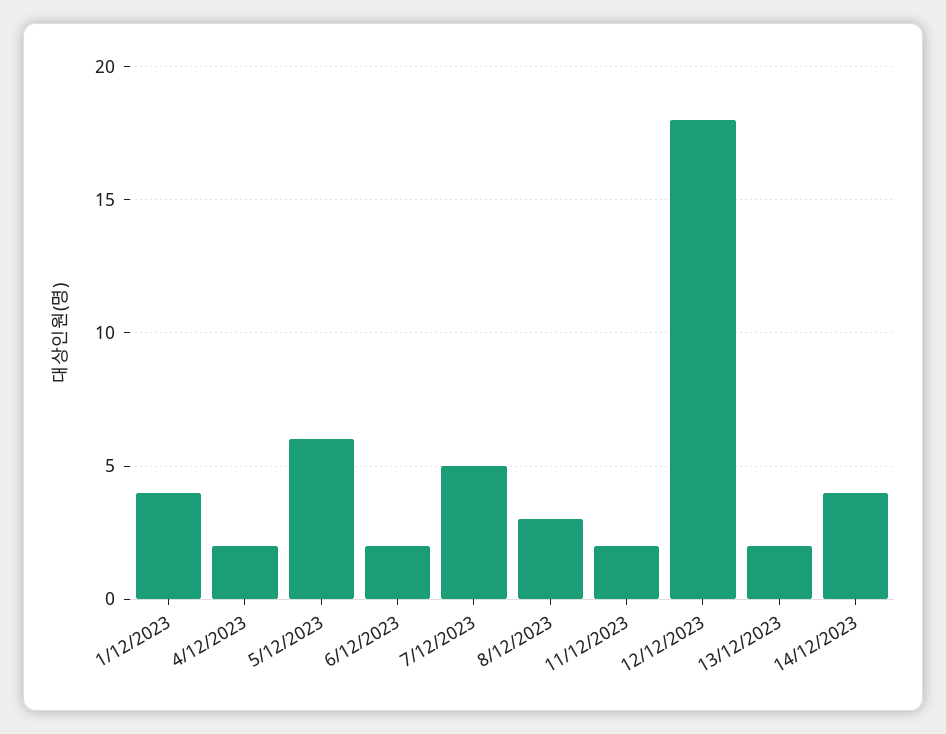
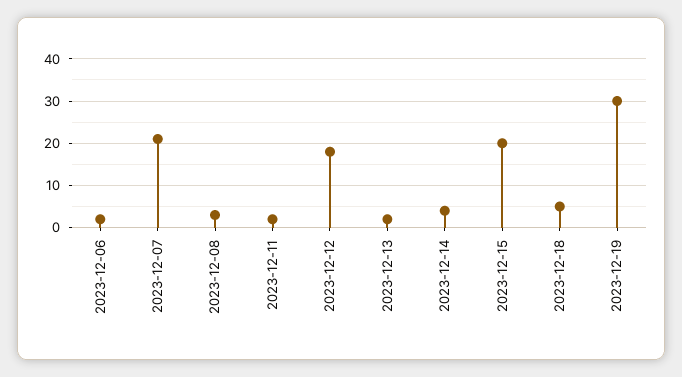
1/12/2023: 4 -> none
4/12/2023: 2 -> none
5/12/2023: 6 -> none
7/12/2023: 5 -> 20
2023-12-15: none -> 20
2023-12-18: none -> 5
2023-12-19: none -> 30

